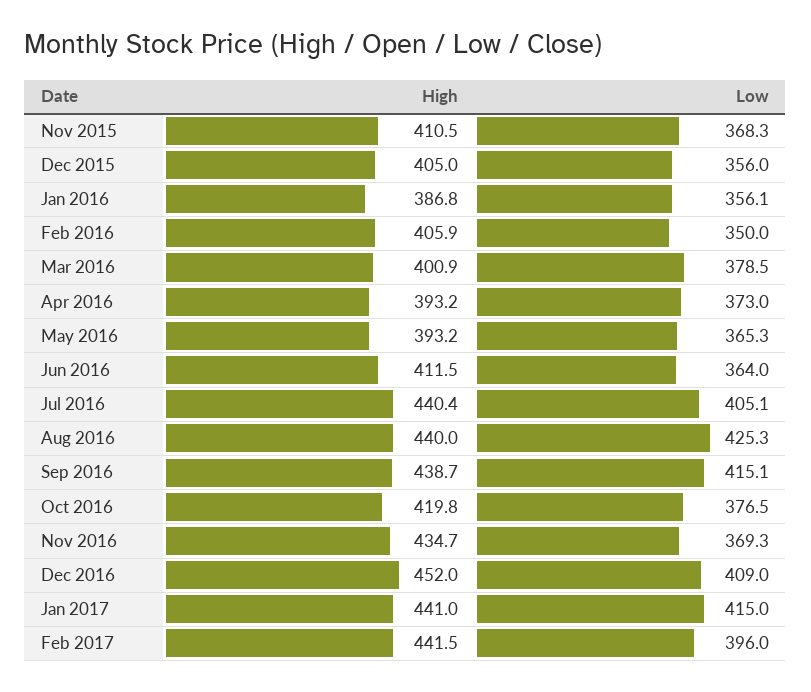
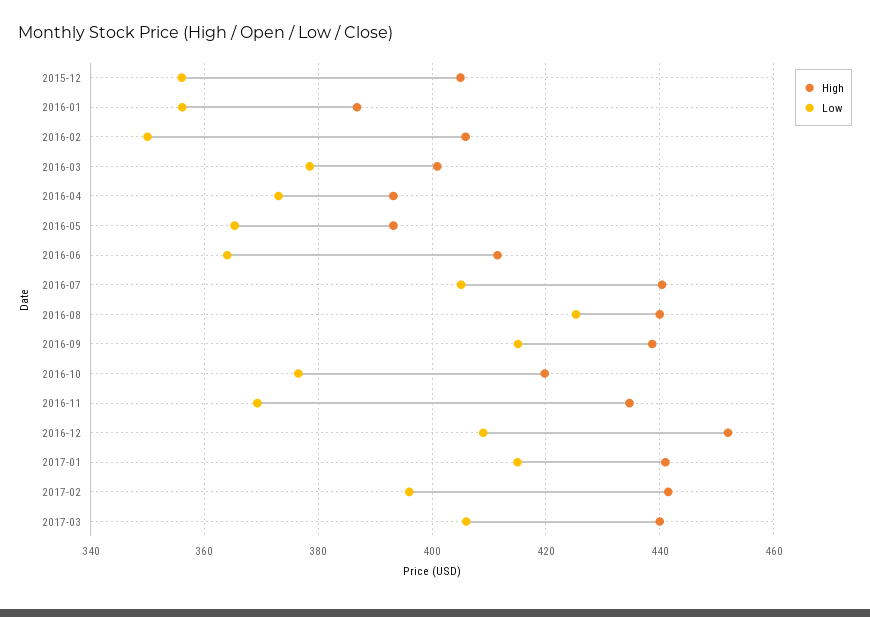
High, Nov 2015: 410.5 -> none
Low, Nov 2015: 368.3 -> none
High, 2017-03: none -> 440
Low, 2017-03: none -> 406

